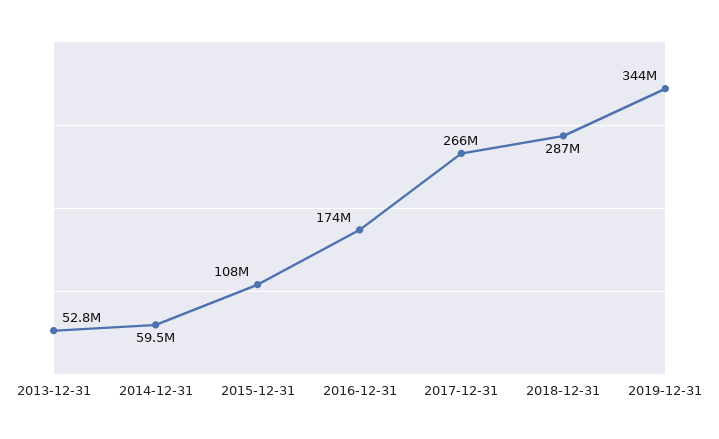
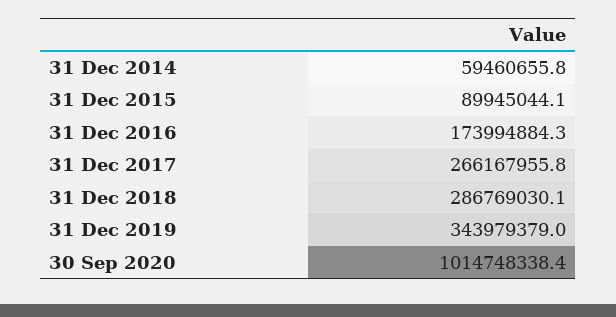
2013-12-31: 52800000 -> none
2015-12-31: 108000000 -> 89945044.1
30 Sep 2020: none -> 1014748338.4

